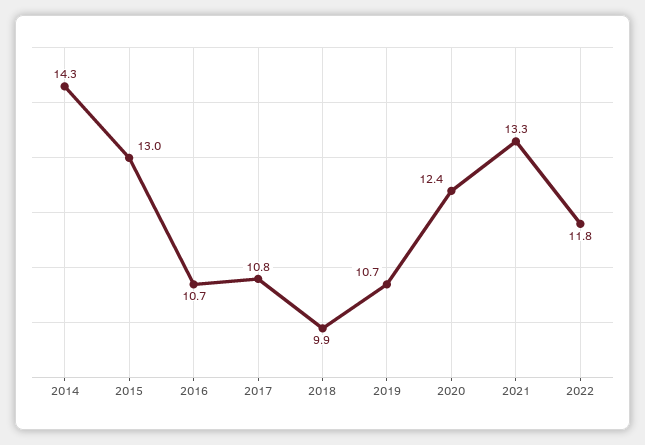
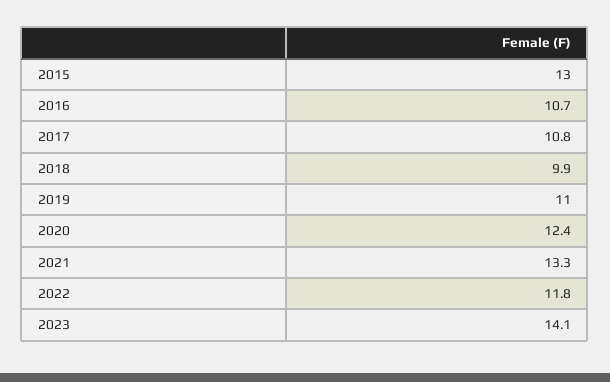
2014: 14.3 -> none
2019: 10.7 -> 11
2023: none -> 14.1

